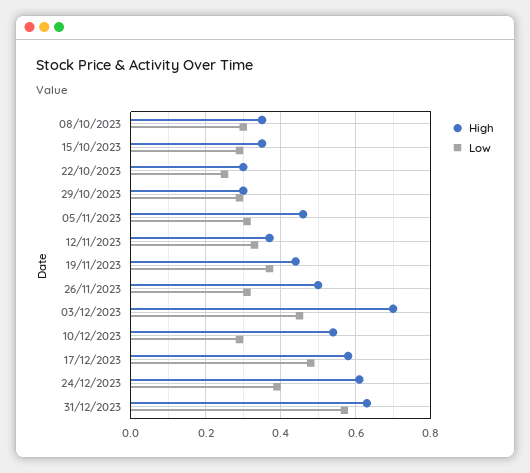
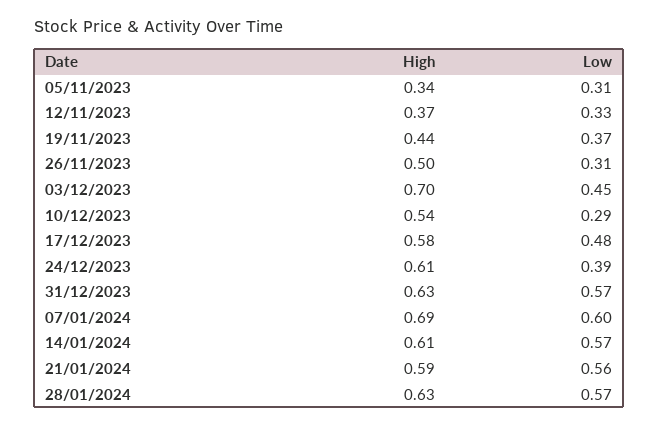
High, 08/10/2023: 0.35 -> none
Low, 08/10/2023: 0.3 -> none
High, 15/10/2023: 0.35 -> none
Low, 15/10/2023: 0.3 -> none
High, 22/10/2023: 0.3 -> none
Low, 22/10/2023: 0.25 -> none
High, 29/10/2023: 0.3 -> none
Low, 29/10/2023: 0.3 -> none
High, 05/11/2023: 0.45 -> 0.34
High, 07/01/2024: none -> 0.69
Low, 07/01/2024: none -> 0.6
High, 14/01/2024: none -> 0.61
Low, 14/01/2024: none -> 0.57
High, 21/01/2024: none -> 0.59
Low, 21/01/2024: none -> 0.56
High, 28/01/2024: none -> 0.63
Low, 28/01/2024: none -> 0.57

